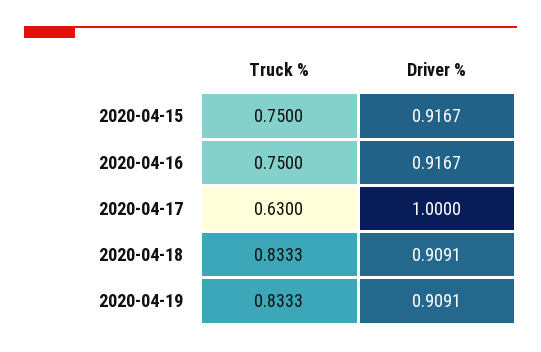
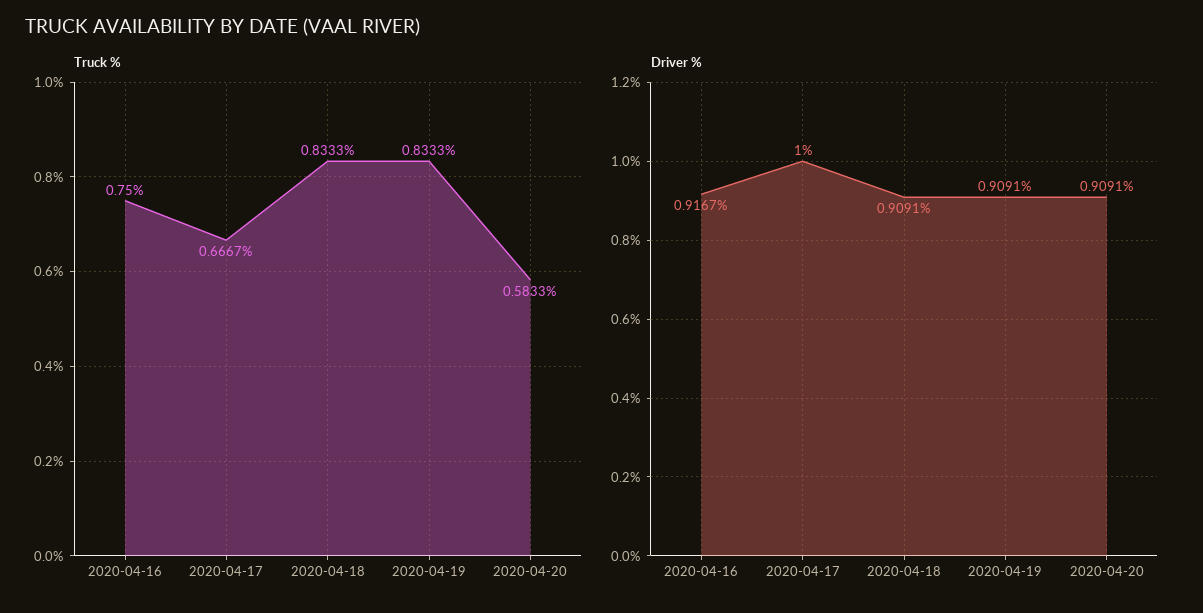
Truck %, 2020-04-15: 0.75 -> none
Driver %, 2020-04-15: 0.9167 -> none
Truck %, 2020-04-17: 0.63 -> 0.6667
Truck %, 2020-04-20: none -> 0.5833
Driver %, 2020-04-20: none -> 0.9091

